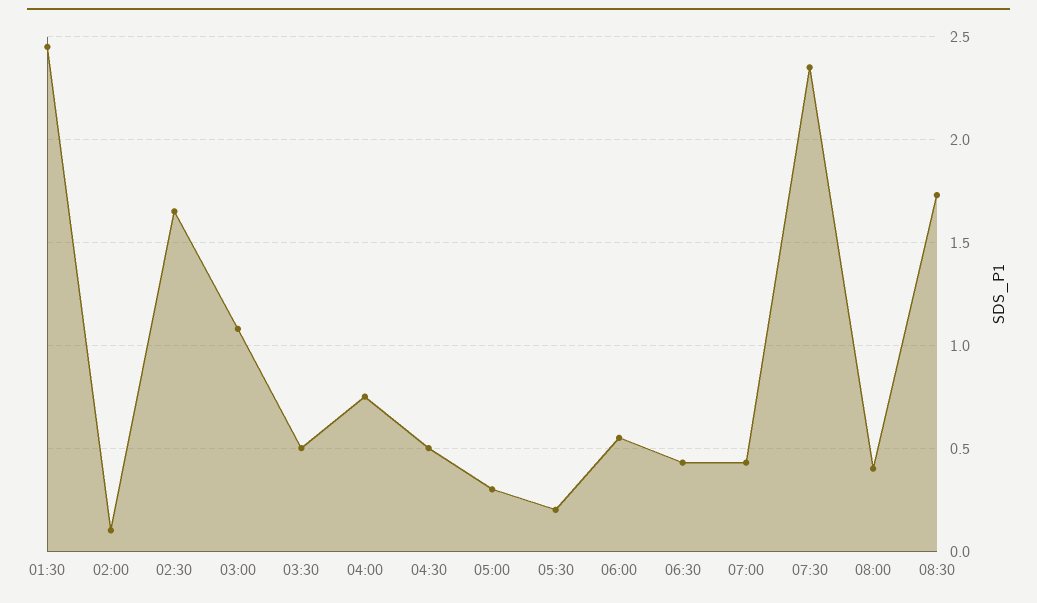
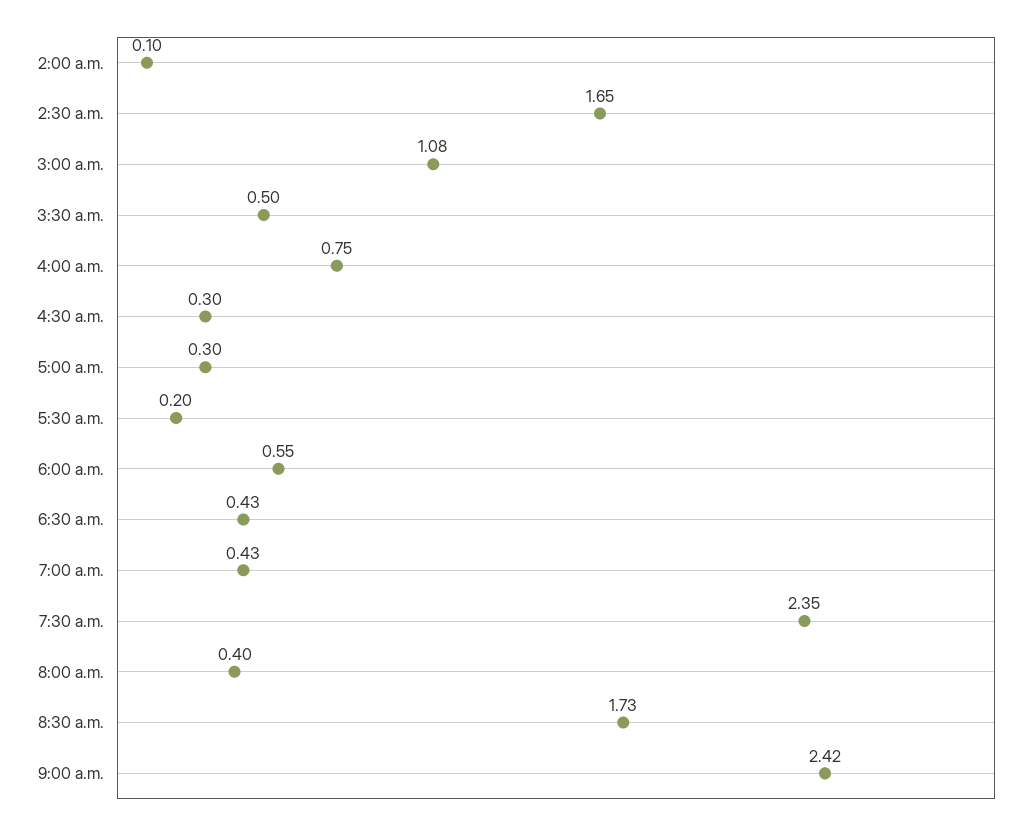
01:30: 2.45 -> none
04:30: 0.5 -> 0.3
9:00 a.m.: none -> 2.42

